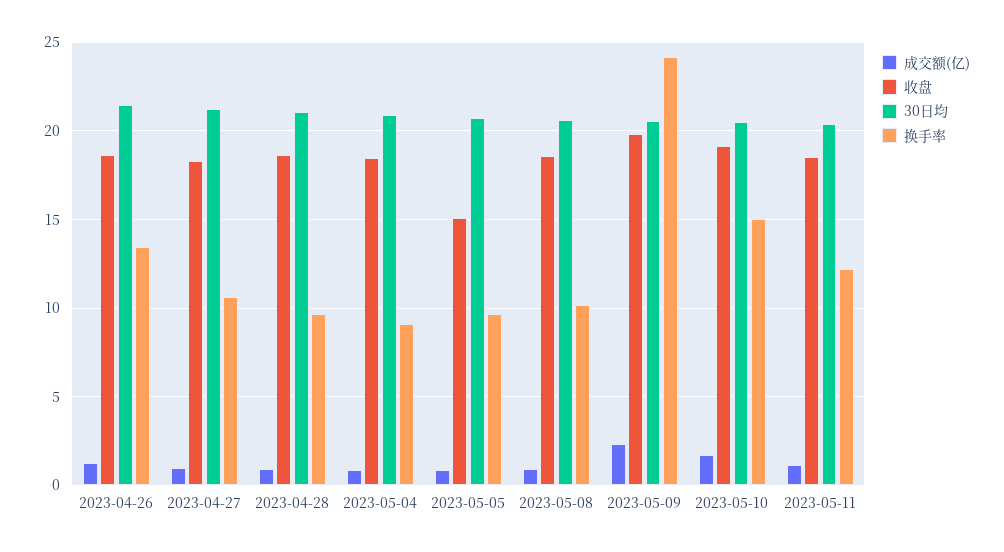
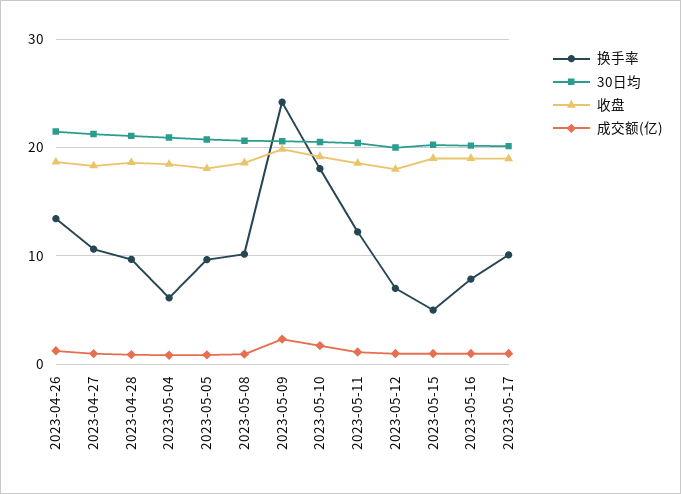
换手率, 2023-05-04: 9 -> 6
收盘, 2023-05-05: 15 -> 18
换手率, 2023-05-10: 15 -> 18
换手率, 2023-05-12: none -> 7
30日均, 2023-05-12: none -> 20
收盘, 2023-05-12: none -> 18
成交额(亿), 2023-05-12: none -> 1
换手率, 2023-05-15: none -> 5
30日均, 2023-05-15: none -> 20
收盘, 2023-05-15: none -> 19
成交额(亿), 2023-05-15: none -> 1
换手率, 2023-05-16: none -> 8
30日均, 2023-05-16: none -> 20
收盘, 2023-05-16: none -> 19
成交额(亿), 2023-05-16: none -> 1
换手率, 2023-05-17: none -> 10
30日均, 2023-05-17: none -> 20
收盘, 2023-05-17: none -> 19
成交额(亿), 2023-05-17: none -> 1

